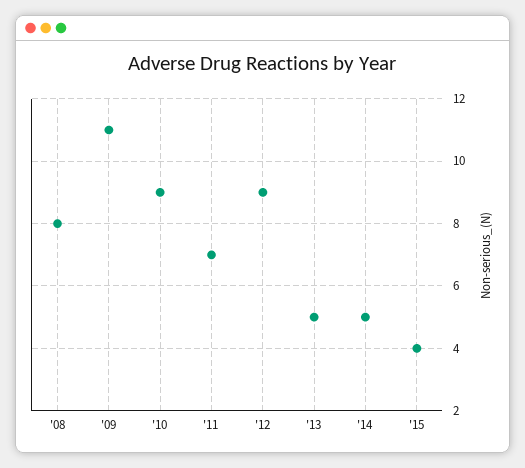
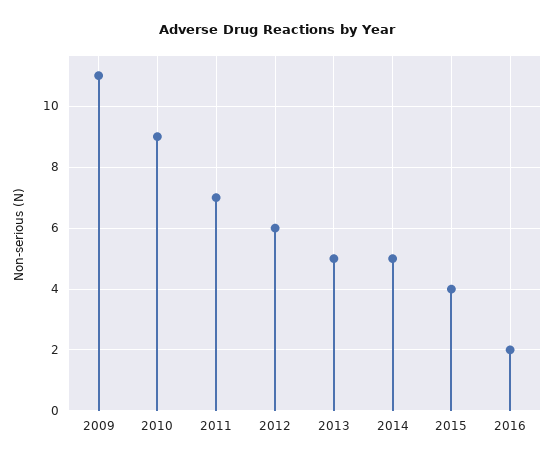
'08: 8 -> none
'12: 9 -> 6
2016: none -> 2

